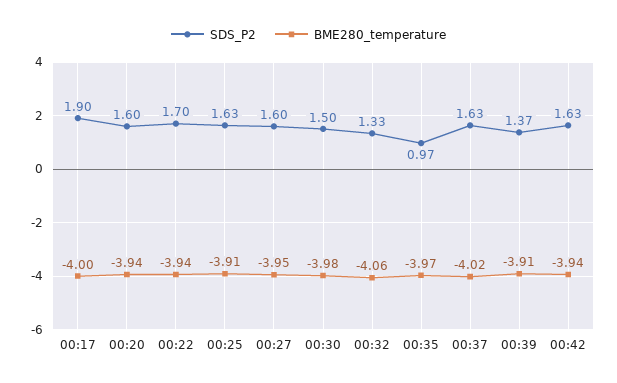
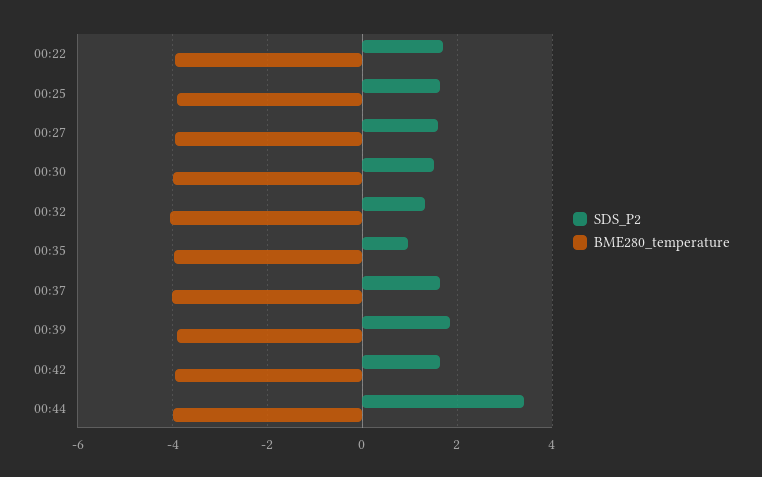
SDS_P2, 00:17: 1.9 -> none
BME280_temperature, 00:17: -4 -> none
SDS_P2, 00:20: 1.6 -> none
BME280_temperature, 00:20: -3.94 -> none
SDS_P2, 00:39: 1.37 -> 1.8
SDS_P2, 00:44: none -> 3.4
BME280_temperature, 00:44: none -> -4

